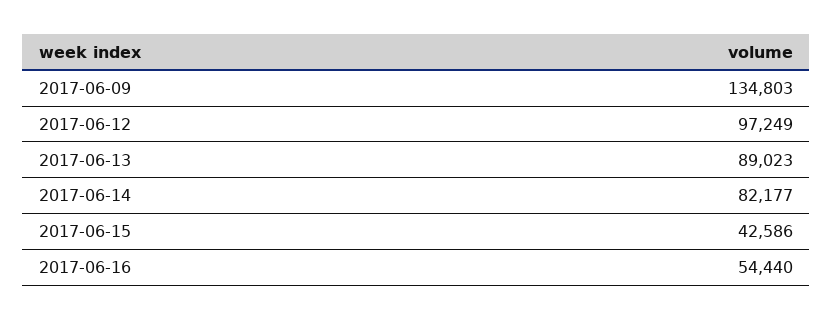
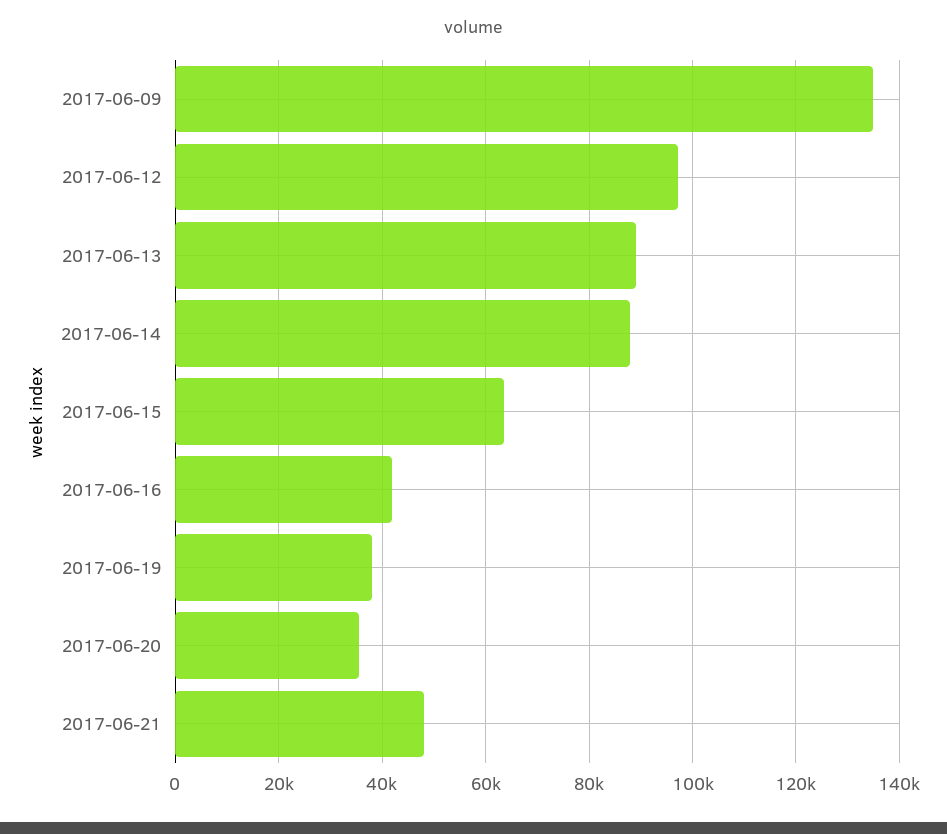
2017-06-14: 82177 -> 88000
2017-06-15: 42586 -> 64000
2017-06-16: 54440 -> 42000
2017-06-19: none -> 38000
2017-06-20: none -> 36000
2017-06-21: none -> 48000

